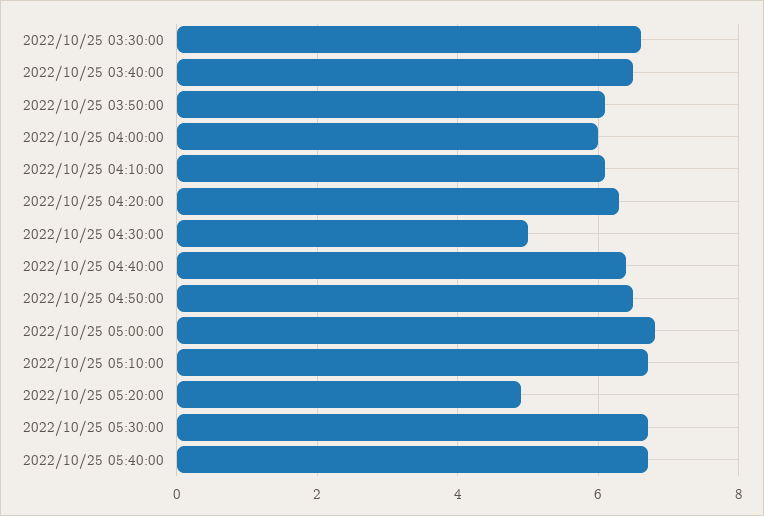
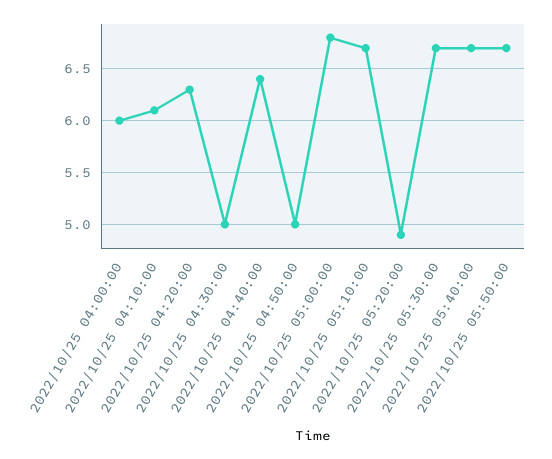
2022/10/25 03:30:00: 6.5 -> none
2022/10/25 03:40:00: 6.5 -> none
2022/10/25 03:50:00: 6 -> none
2022/10/25 04:50:00: 6.5 -> 5
2022/10/25 05:50:00: none -> 6.7

